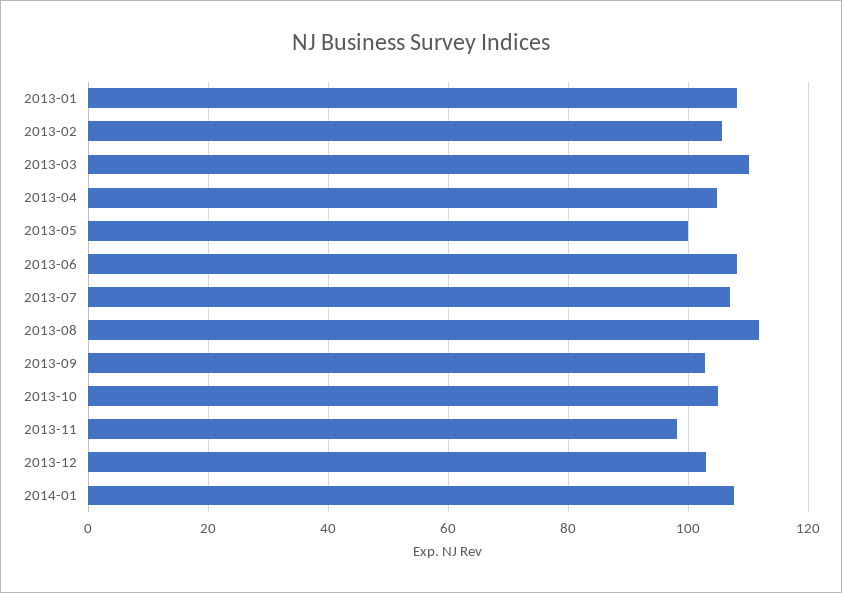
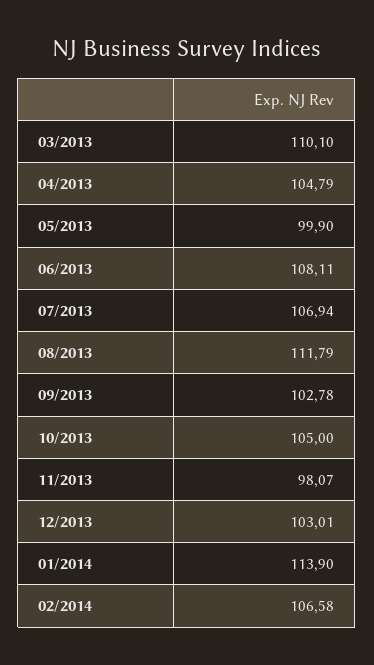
2013-01: 108 -> none
2013-02: 106 -> none
2014-01: 108 -> 113.9
02/2014: none -> 106.58

